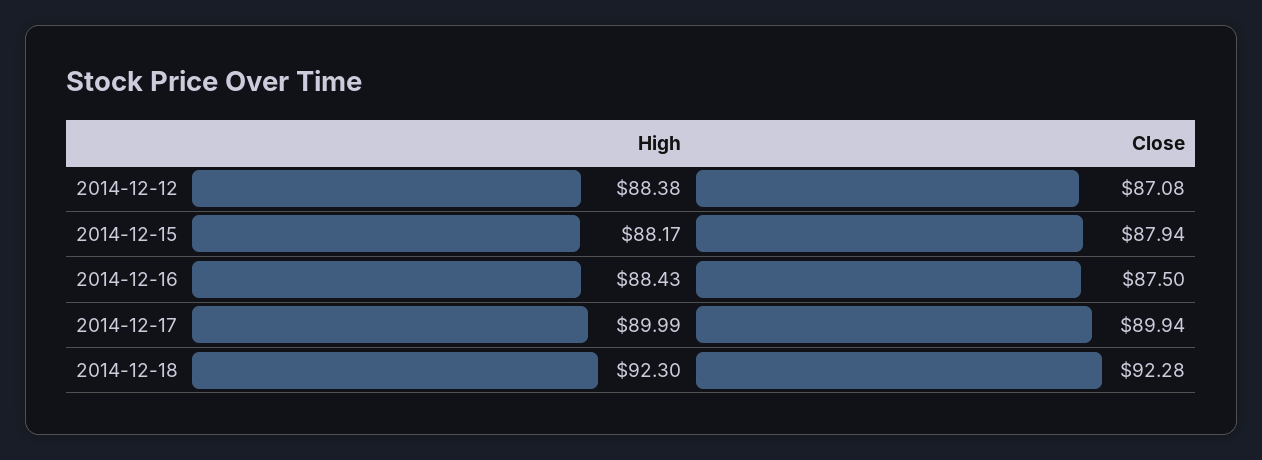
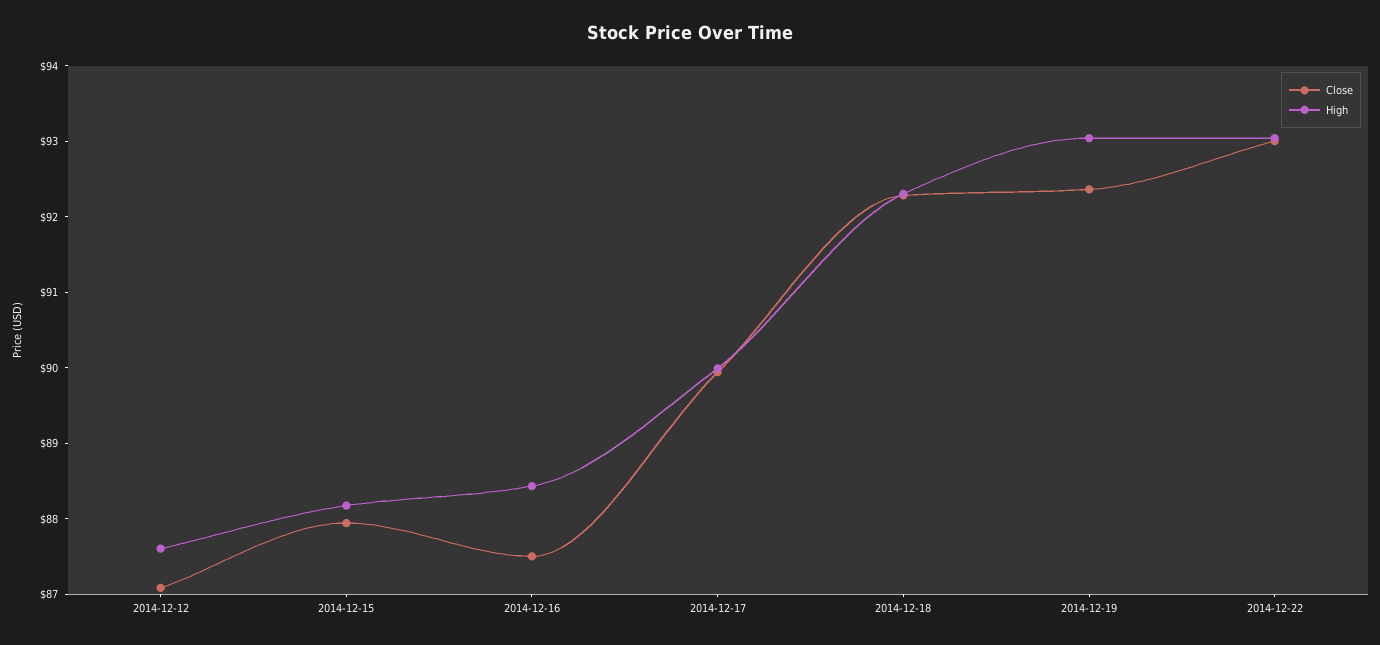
High, 2014-12-12: 88.38 -> 87.6
Close, 2014-12-19: none -> 92.4
High, 2014-12-19: none -> 93
Close, 2014-12-22: none -> 93
High, 2014-12-22: none -> 93

